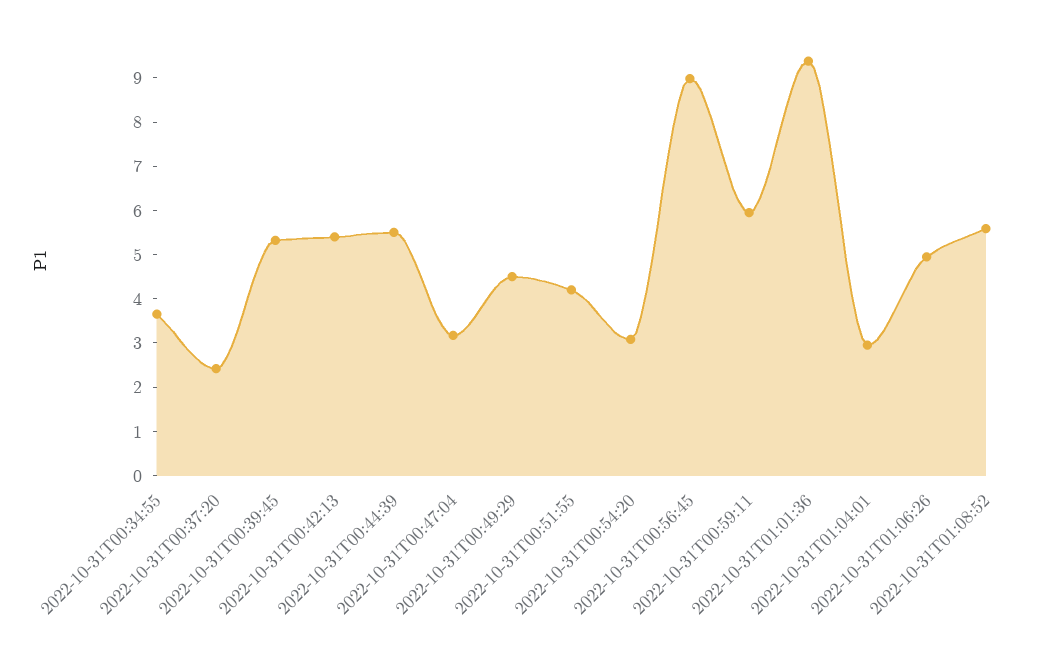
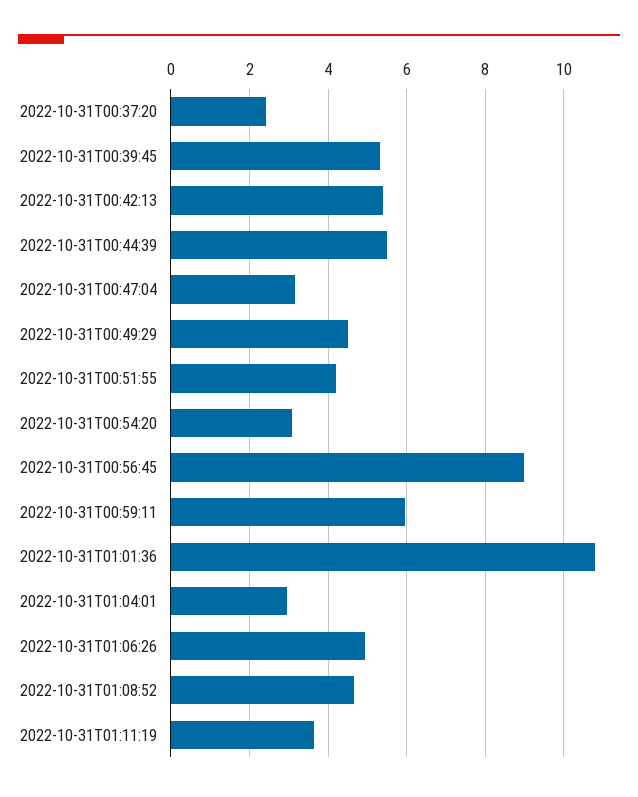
2022-10-31T00:34:55: 3.6 -> none
2022-10-31T01:01:36: 9.4 -> 10.8
2022-10-31T01:08:52: 5.6 -> 4.6
2022-10-31T01:11:19: none -> 3.6

